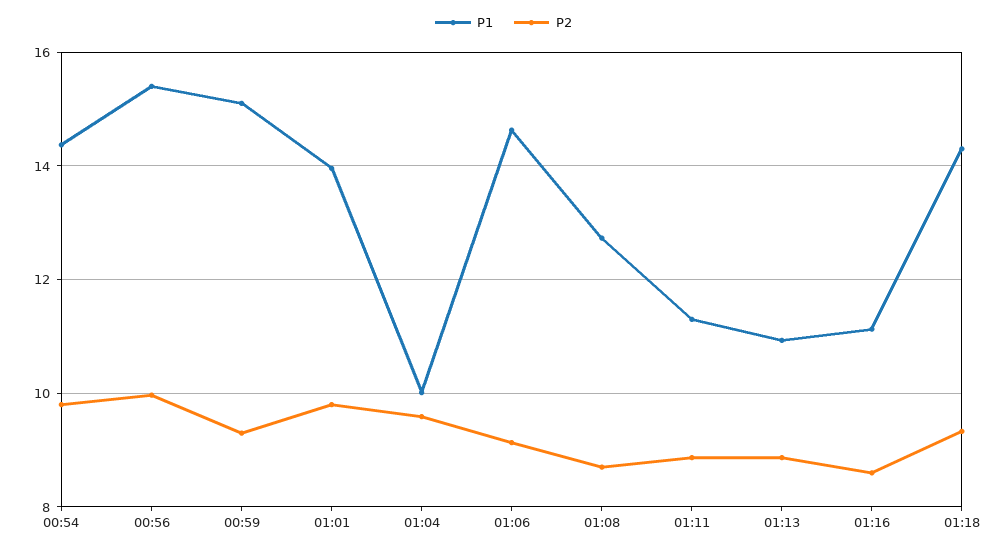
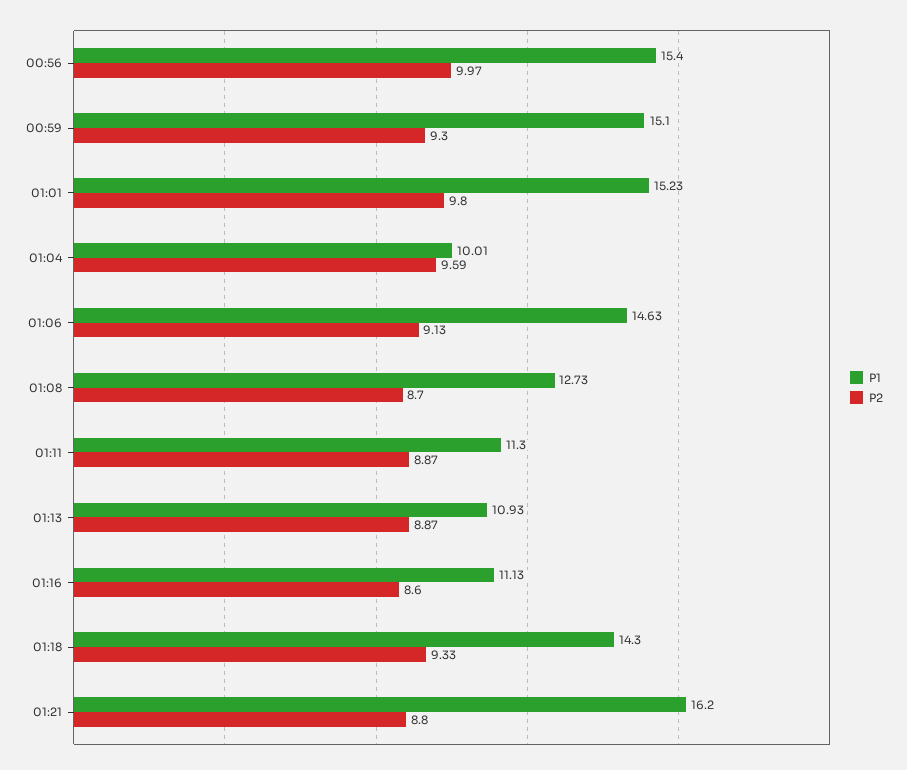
P1, 00:54: 14.4 -> none
P2, 00:54: 9.8 -> none
P1, 01:01: 14 -> 15.23
P1, 01:21: none -> 16.2
P2, 01:21: none -> 8.8

